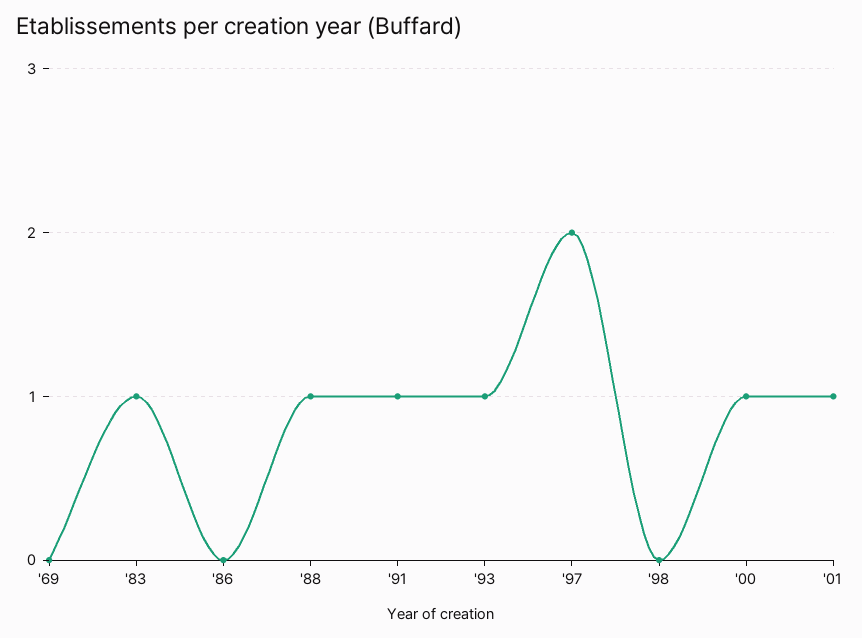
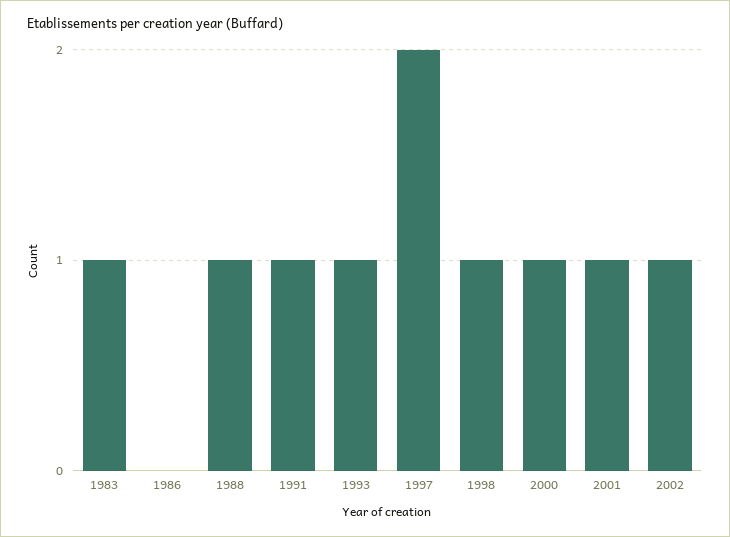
'69: 0 -> none
'98: 0 -> 1
2002: none -> 1

